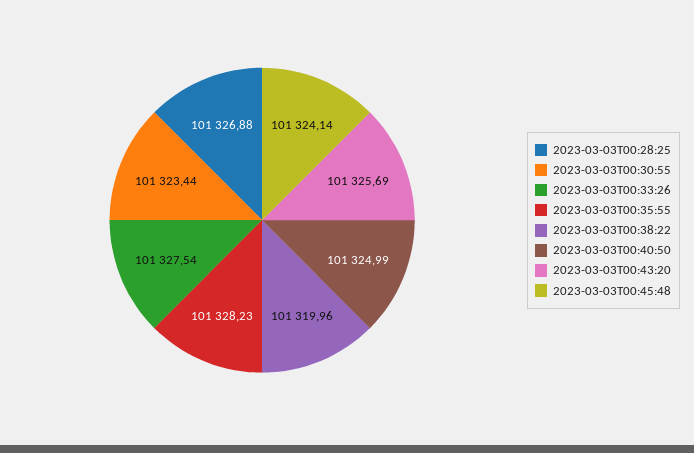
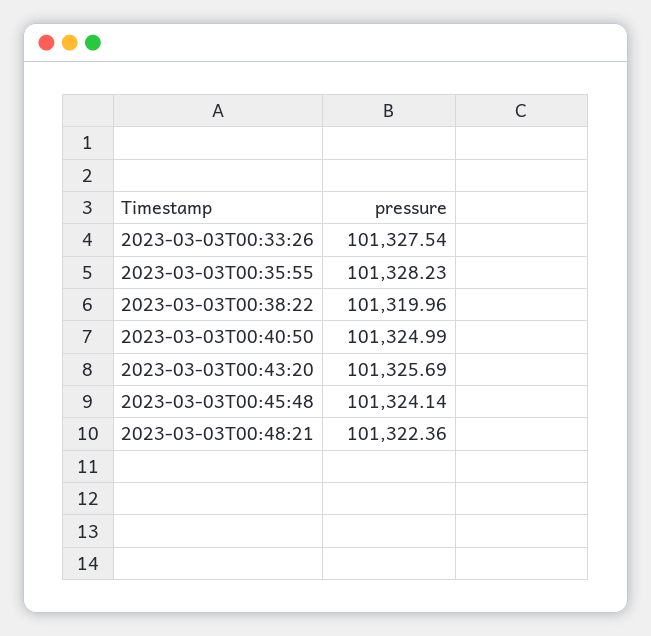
2023-03-03T00:28:25: 101326.88 -> none
2023-03-03T00:30:55: 101323.44 -> none
2023-03-03T00:48:21: none -> 101322.36

